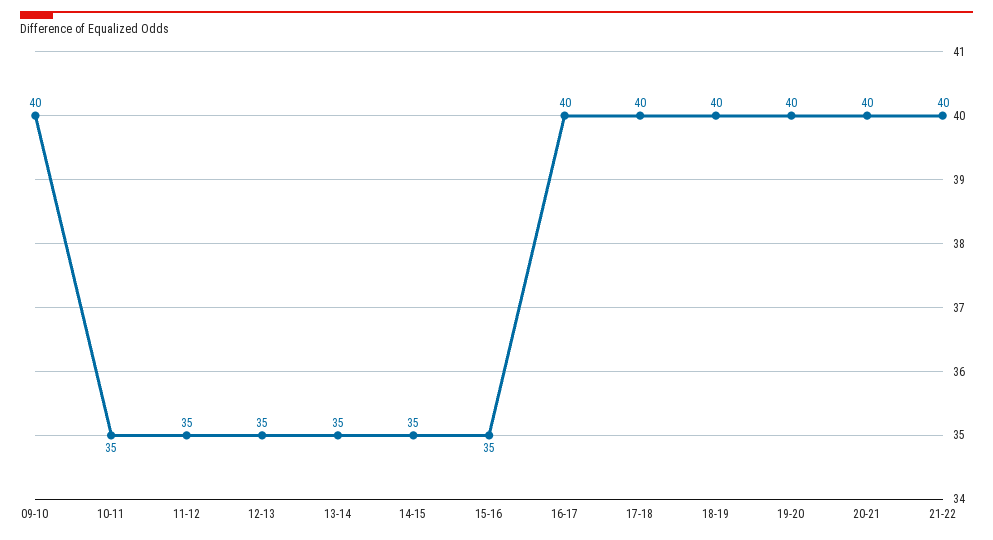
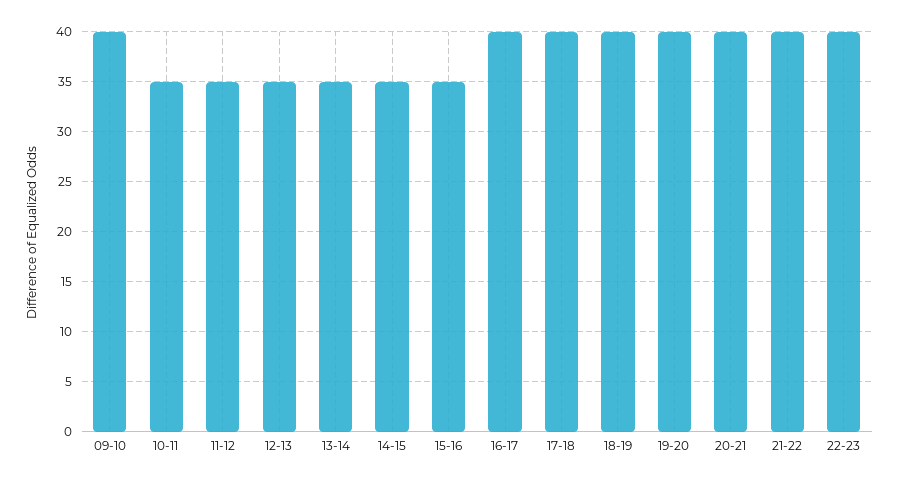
22-23: none -> 40

